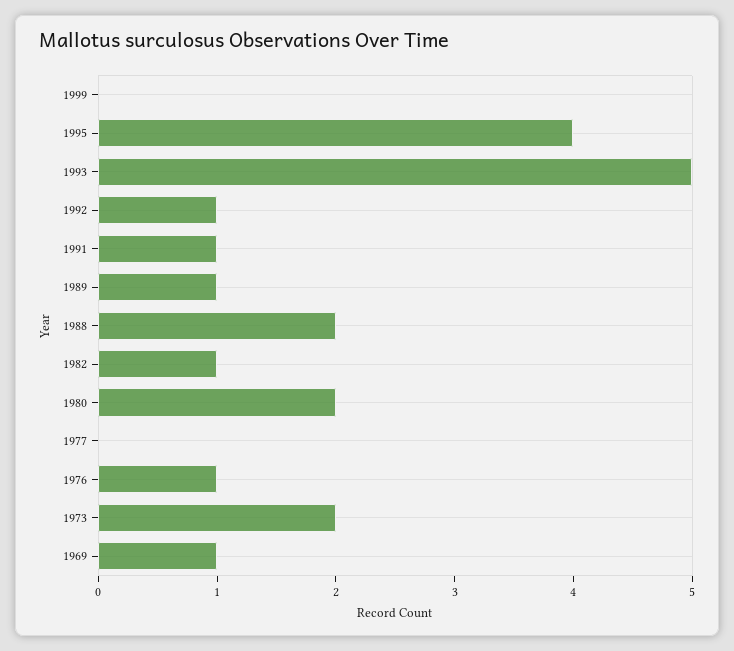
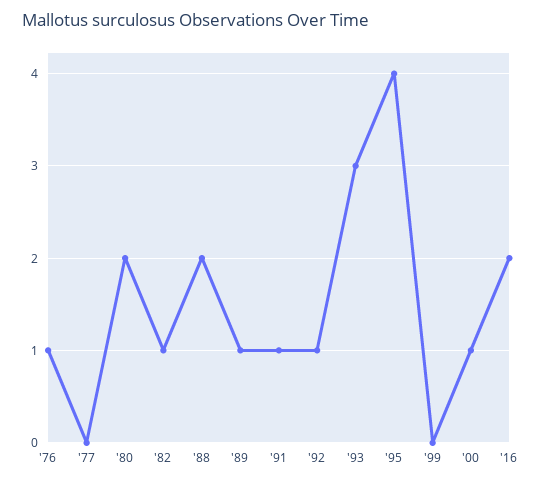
1993: 5 -> 3
1973: 2 -> none
1969: 1 -> none
'00: none -> 1
'16: none -> 2

